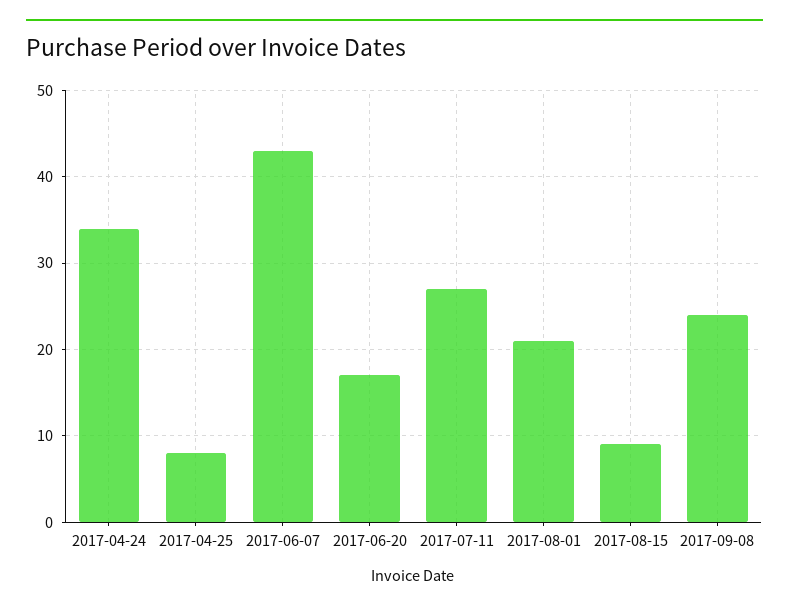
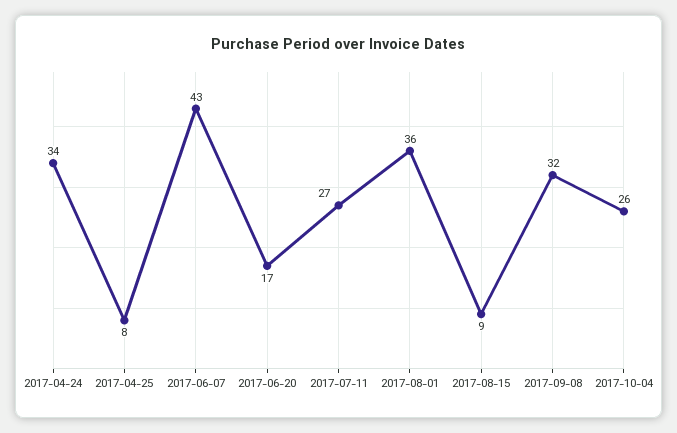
2017-08-01: 21 -> 36
2017-09-08: 24 -> 32
2017-10-04: none -> 26

